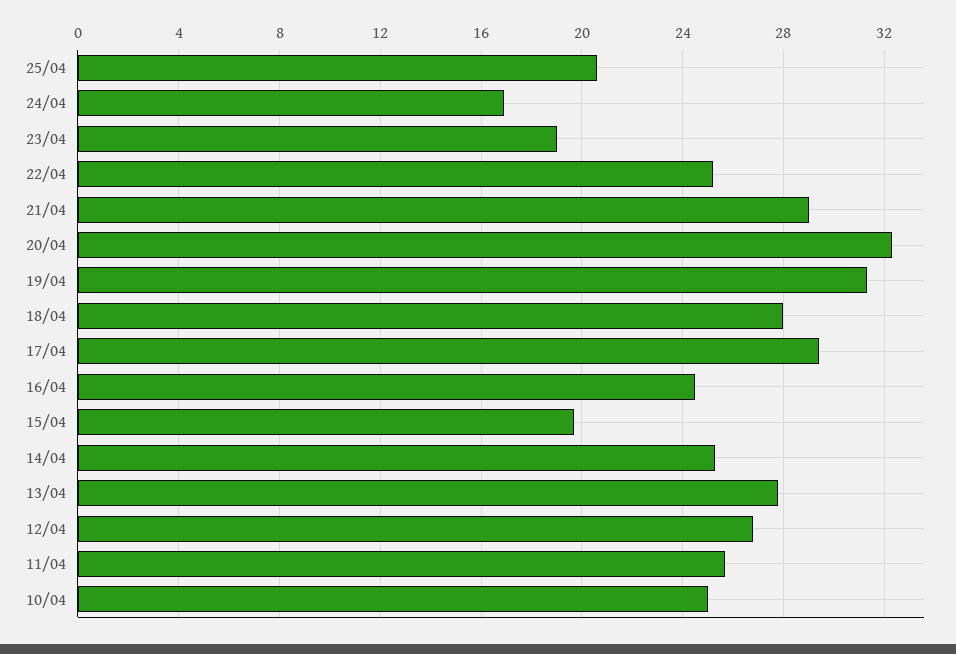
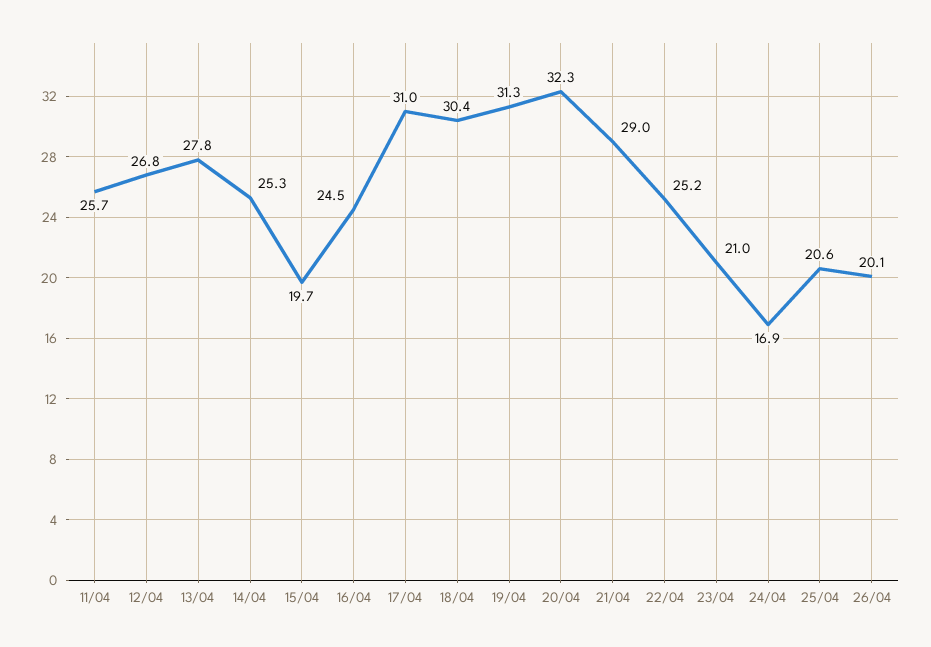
23/04: 19 -> 21
18/04: 28 -> 30.4
17/04: 29.5 -> 31
10/04: 25 -> none
26/04: none -> 20.1

